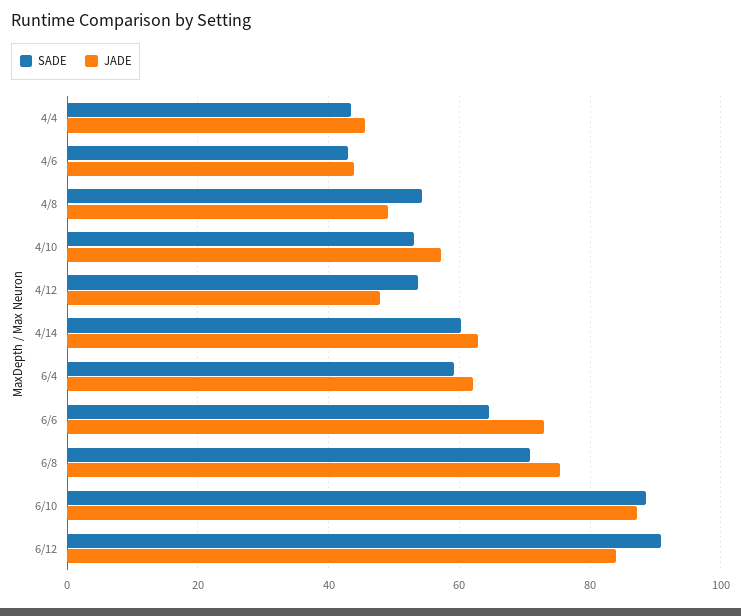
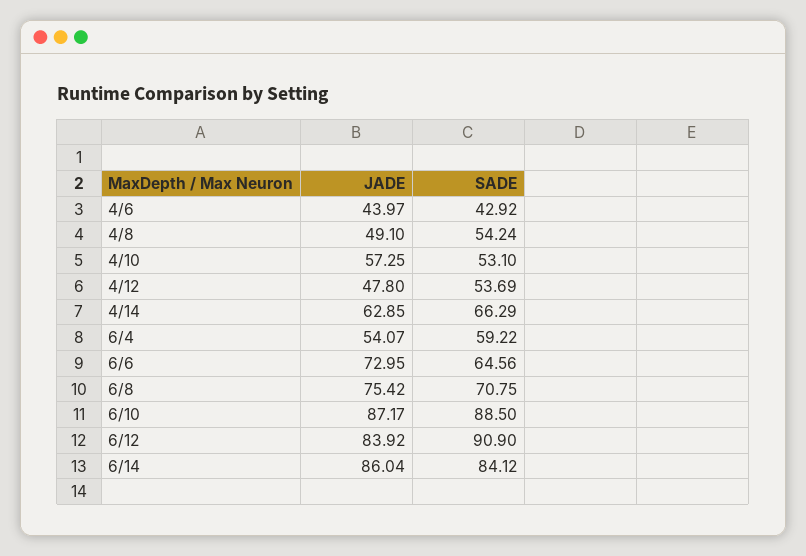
SADE, 4/4: 44 -> none
JADE, 4/4: 46 -> none
SADE, 4/14: 60 -> 66.29
JADE, 6/4: 62 -> 54.07
JADE, 6/14: none -> 86.04
SADE, 6/14: none -> 84.12

